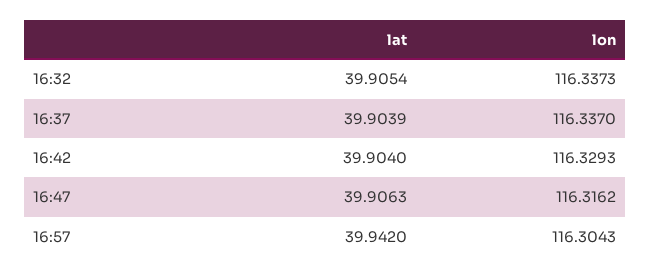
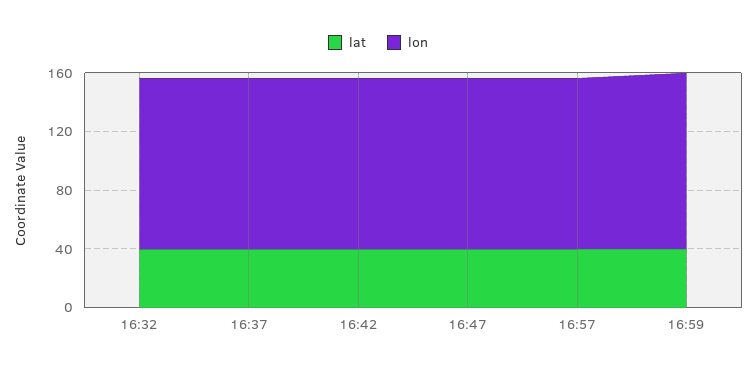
lat, 16:59: none -> 40
lon, 16:59: none -> 120

